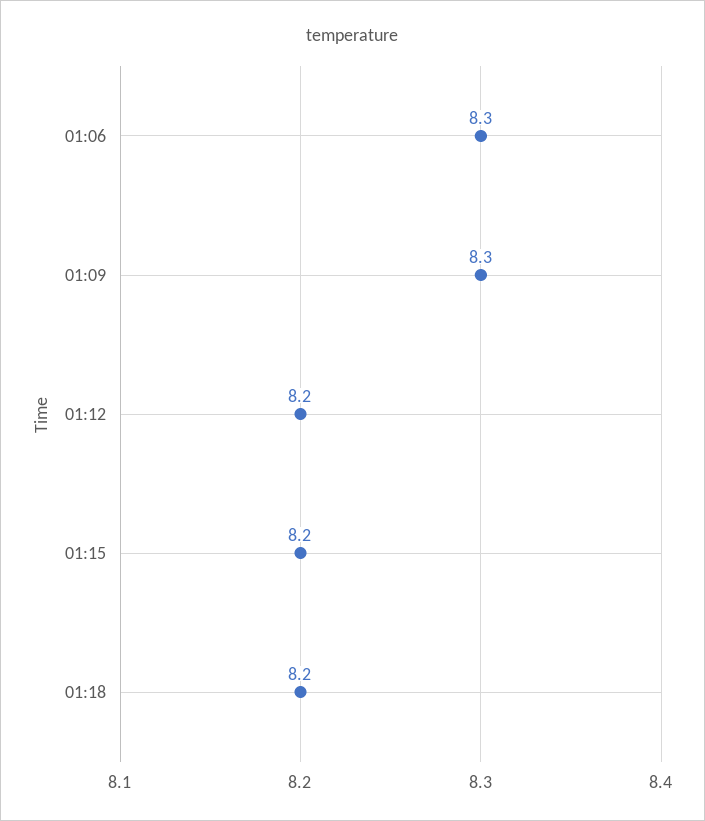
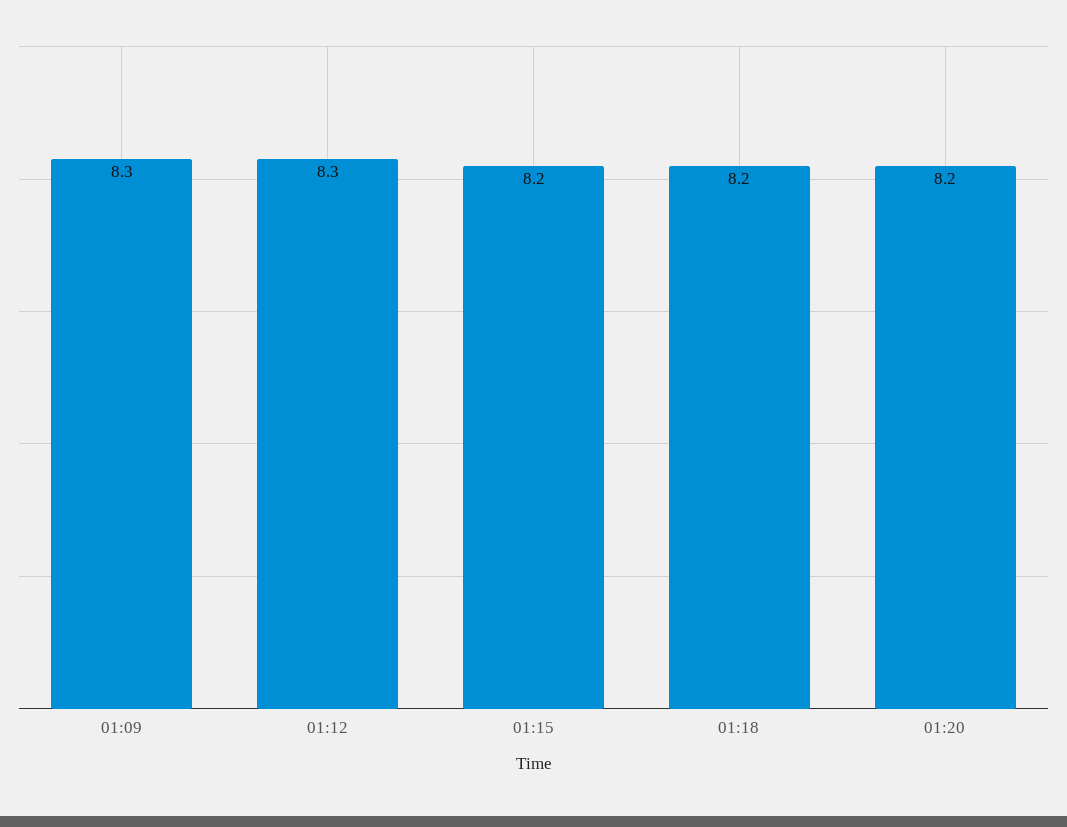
01:06: 8.3 -> none
01:12: 8.2 -> 8.3
01:20: none -> 8.2

